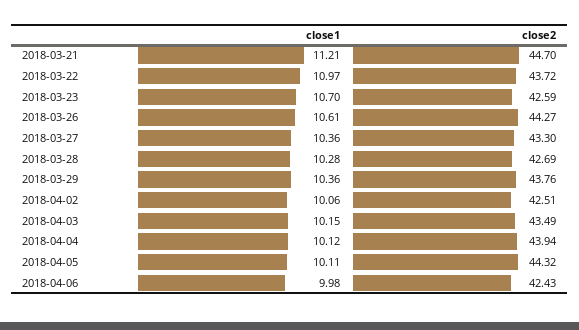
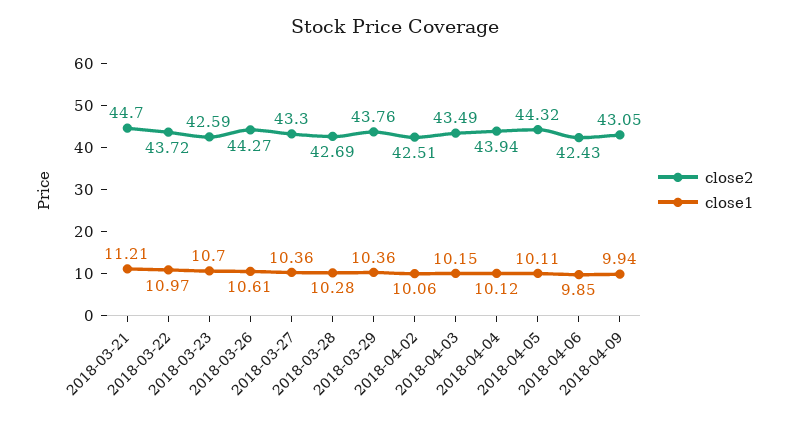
close1, 2018-04-06: 9.98 -> 9.85
close2, 2018-04-09: none -> 43.05
close1, 2018-04-09: none -> 9.94

